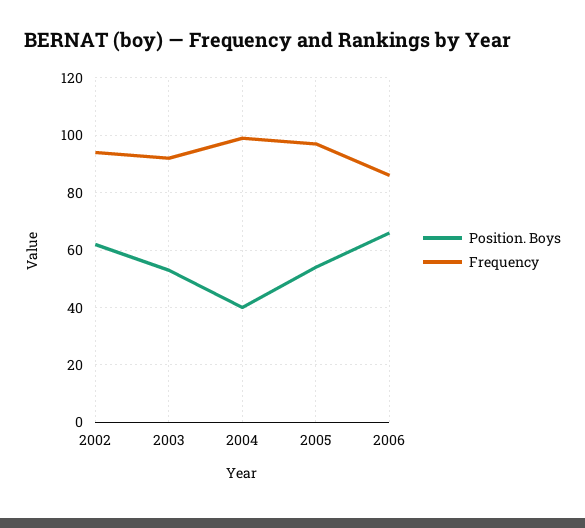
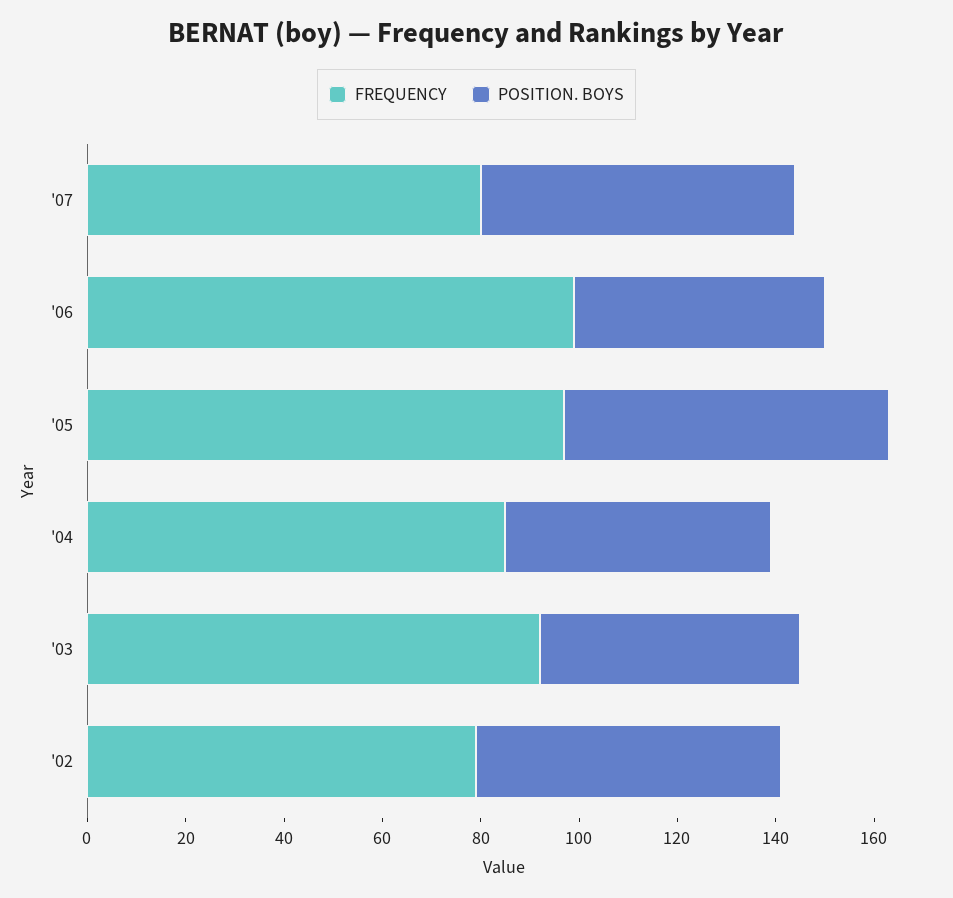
Frequency, 2002: 95 -> 80
Position. Boys, 2004: 40 -> 55
Frequency, 2004: 100 -> 85
Position. Boys, 2005: 55 -> 65
Position. Boys, 2006: 65 -> 50
Frequency, 2006: 85 -> 100
Frequency, '07: none -> 80
Position. Boys, '07: none -> 65

